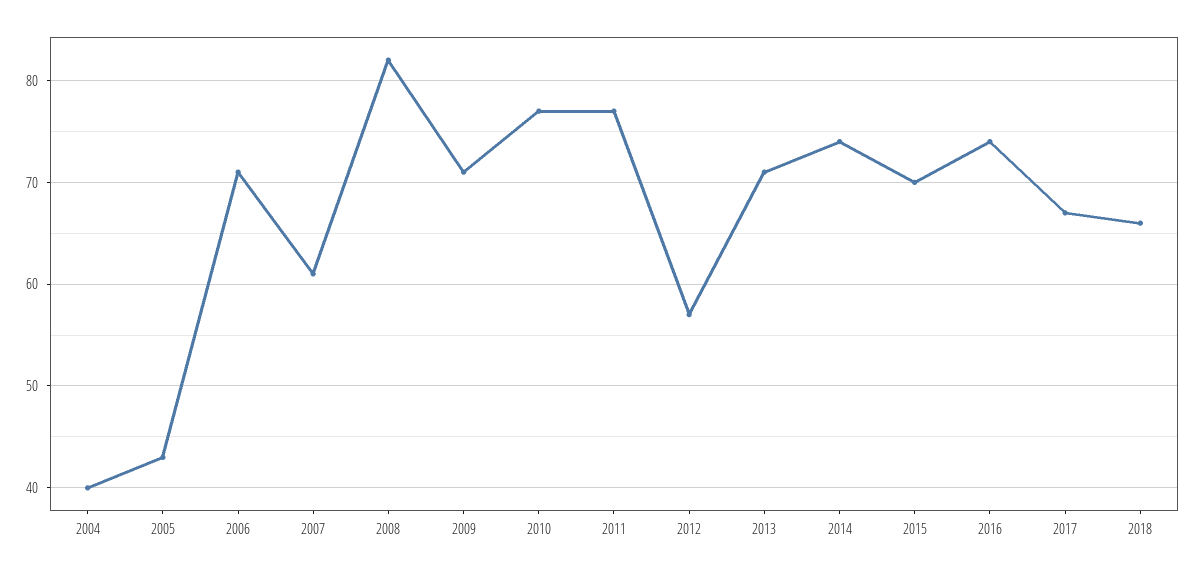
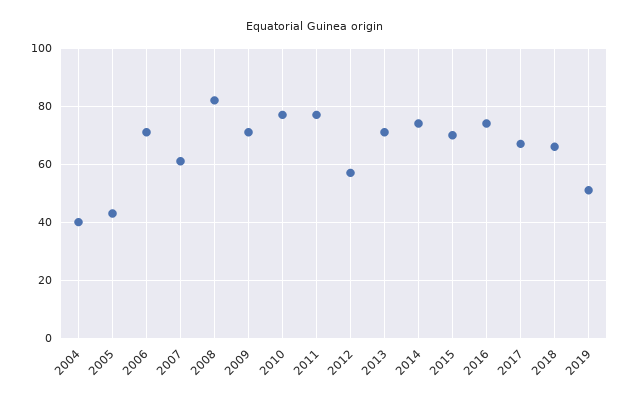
2019: none -> 50

